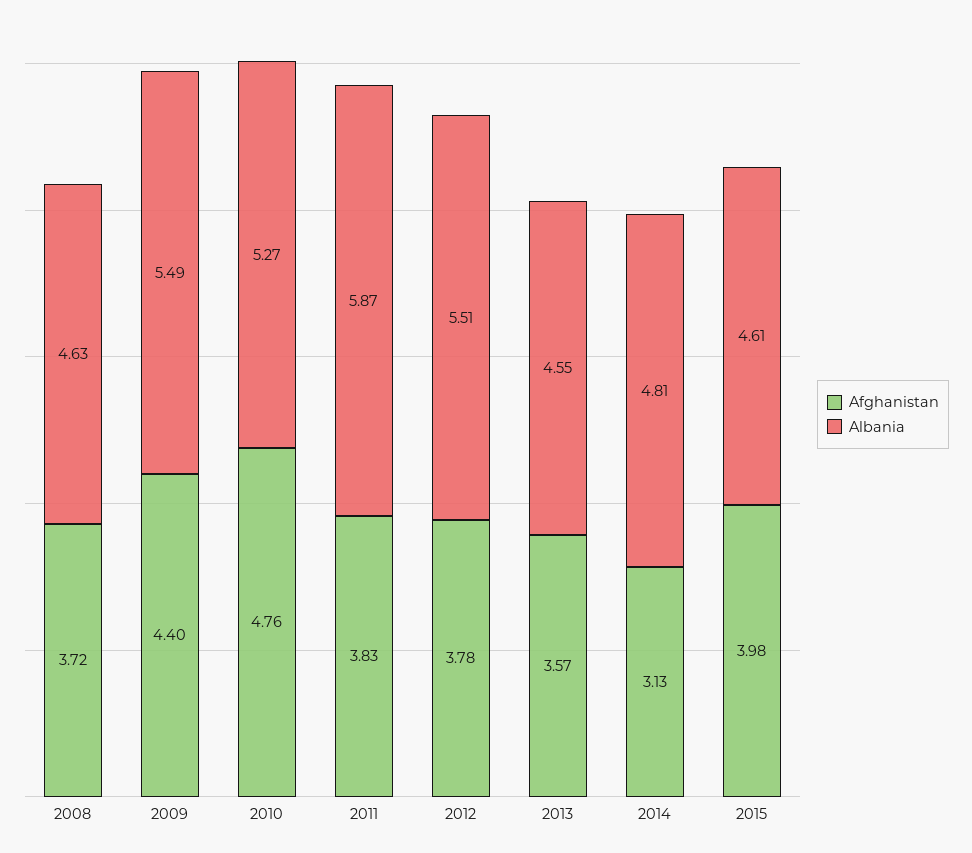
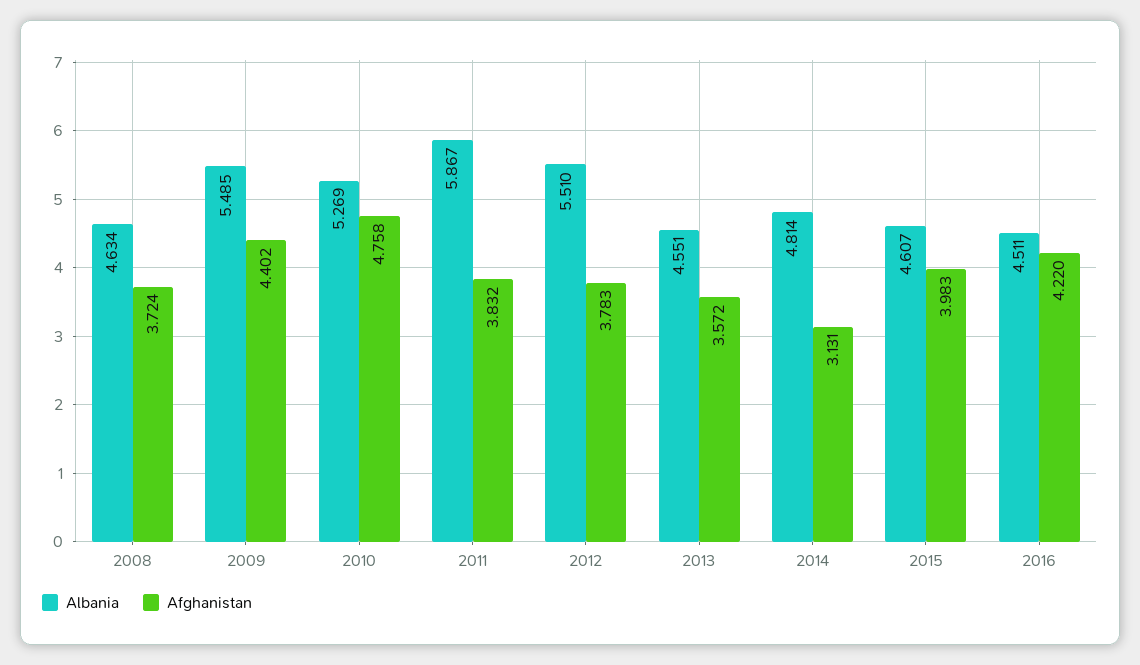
Albania, 2016: none -> 4.511
Afghanistan, 2016: none -> 4.22

